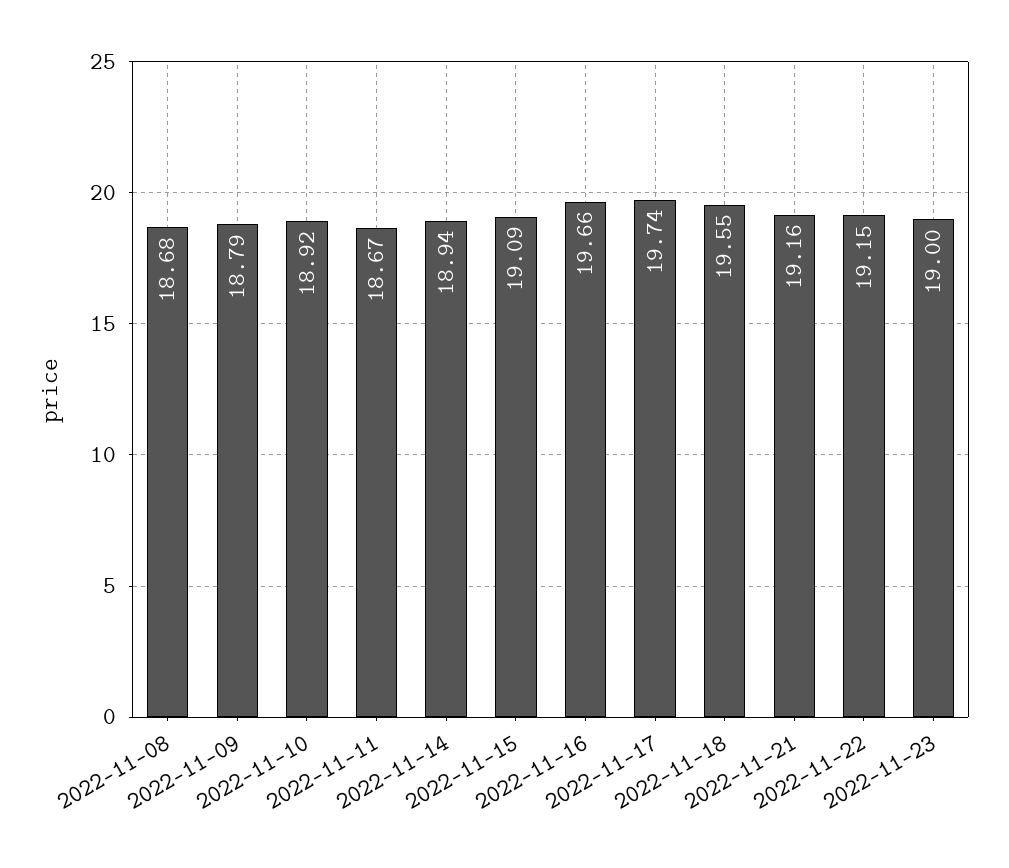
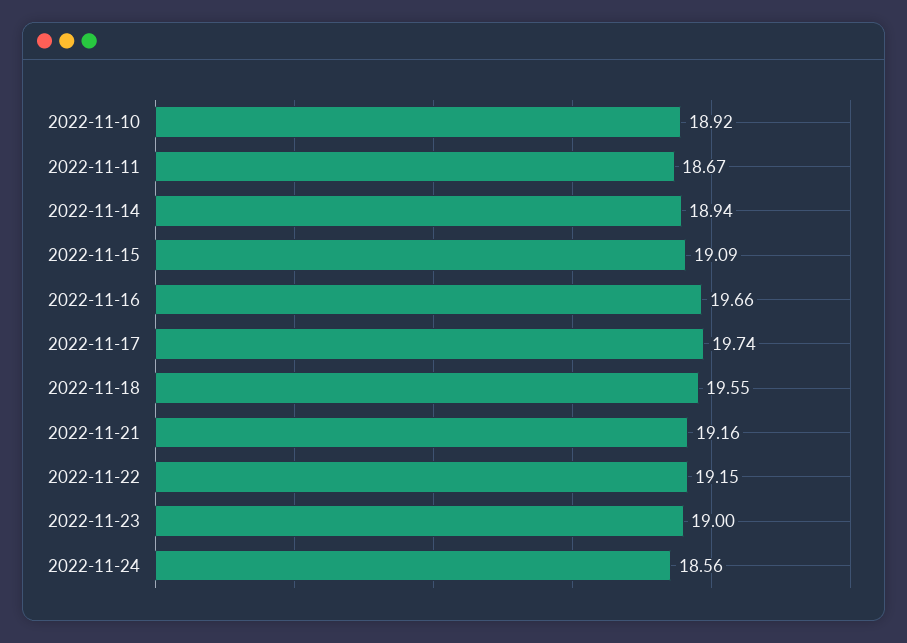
2022-11-08: 18.68 -> none
2022-11-09: 18.79 -> none
2022-11-24: none -> 18.56

